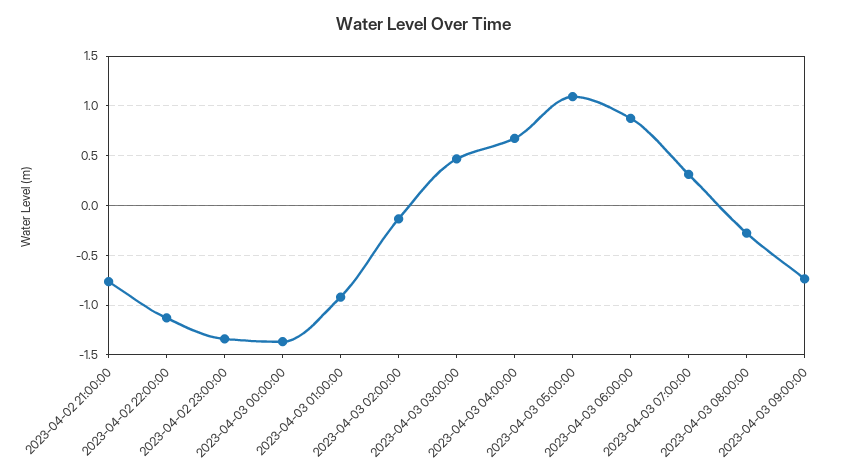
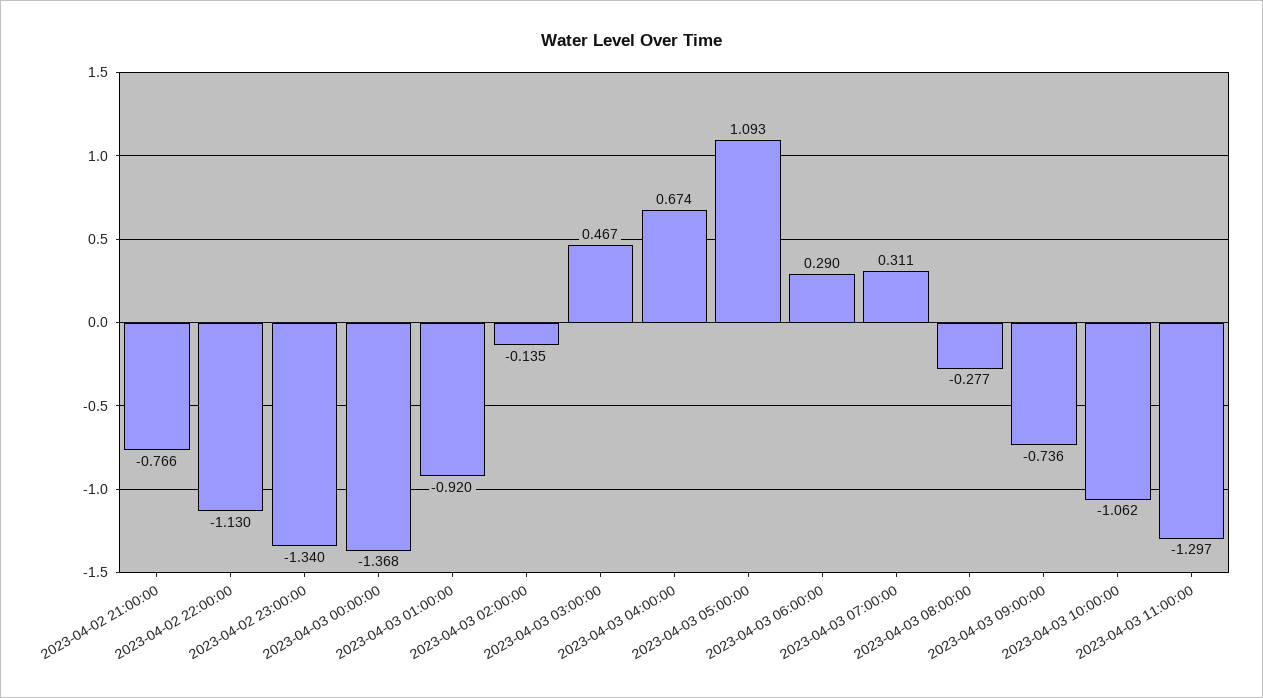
2023-04-03 06:00:00: 0.9 -> 0.29
2023-04-03 10:00:00: none -> -1.062
2023-04-03 11:00:00: none -> -1.297

